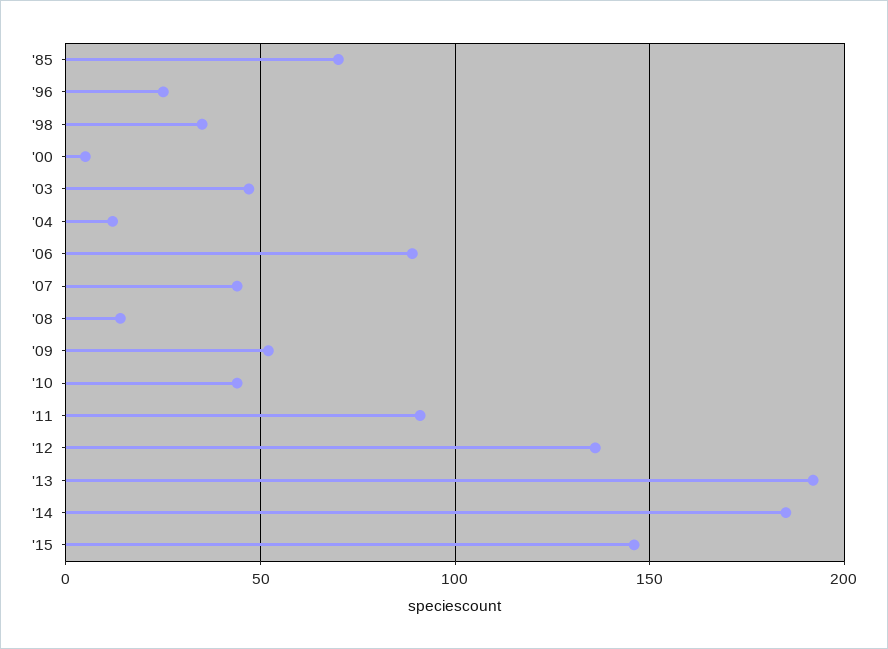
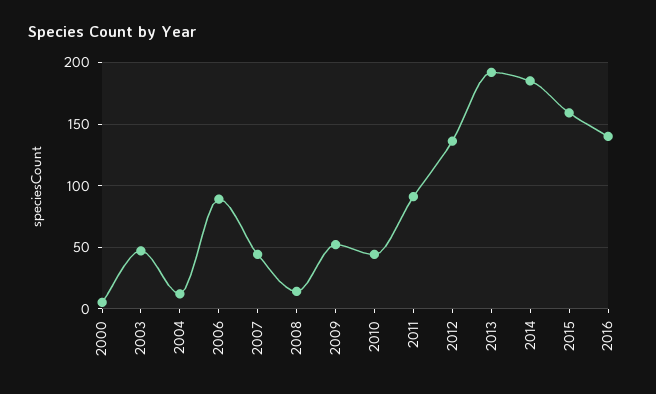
'85: 70 -> none
'96: 25 -> none
'98: 35 -> none
'15: 145 -> 160
2016: none -> 140

